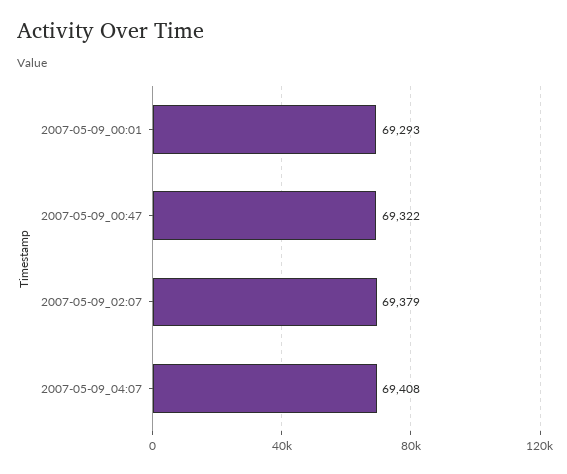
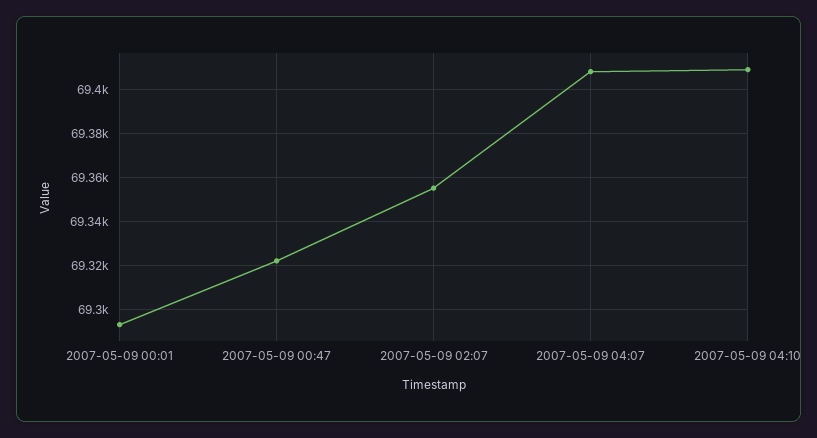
2007-05-09_02:07: 69379 -> 69355
2007-05-09 04:10: none -> 69410

